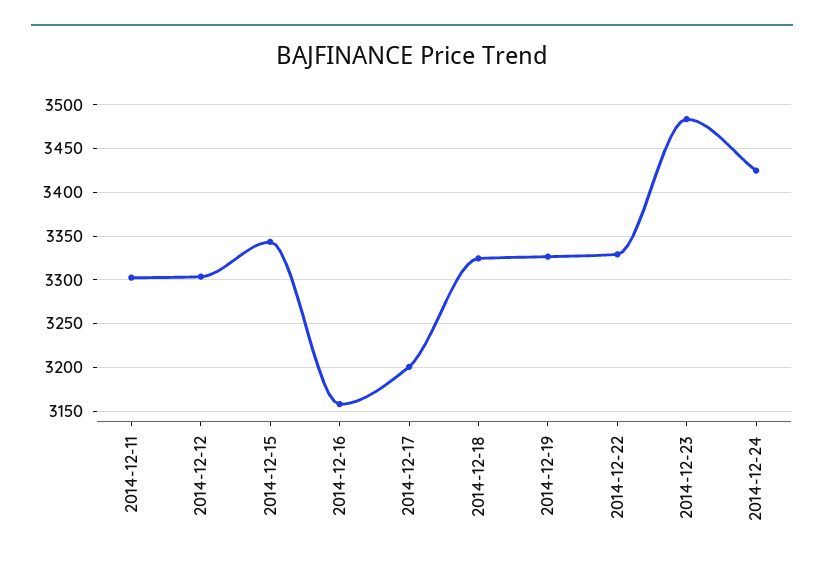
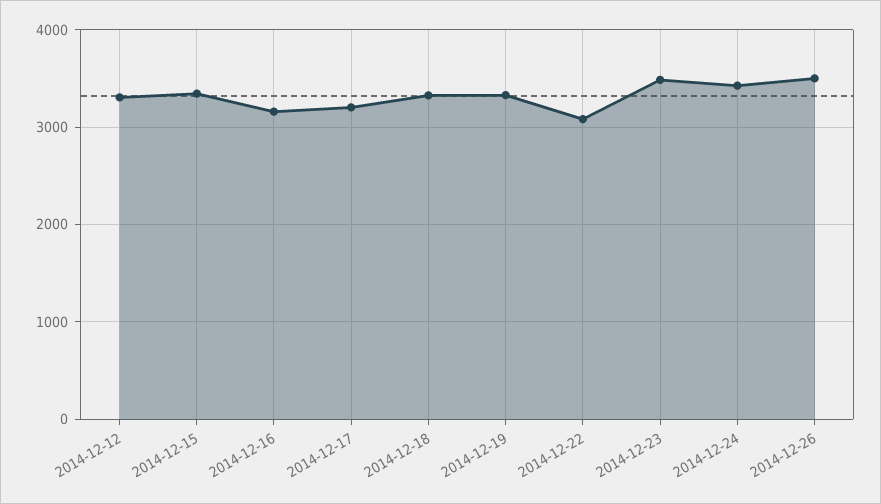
2014-12-11: 3300 -> none
2014-12-22: 3330 -> 3100
2014-12-26: none -> 3500

